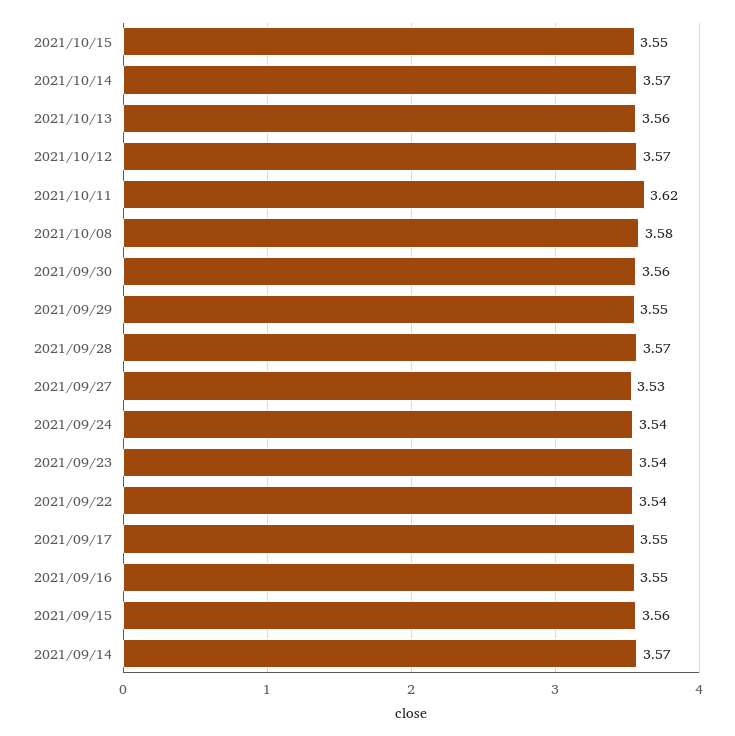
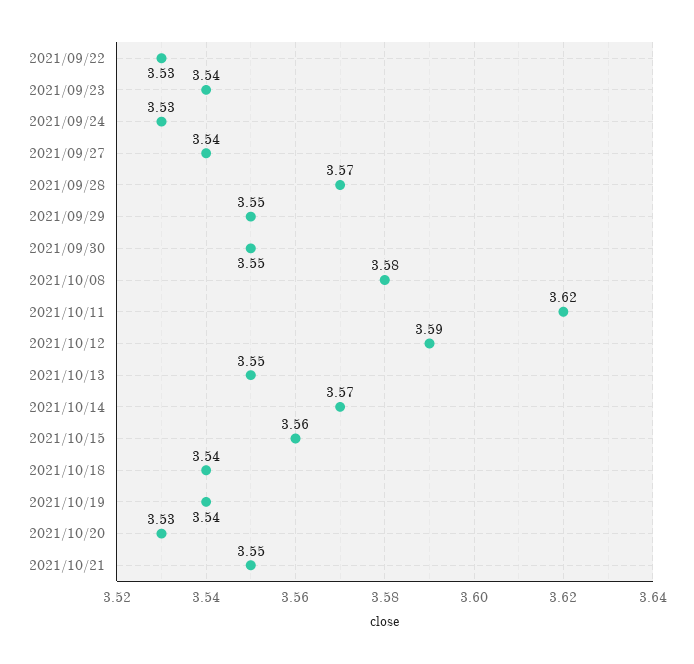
2021/10/15: 3.55 -> 3.56
2021/10/13: 3.56 -> 3.55
2021/10/12: 3.57 -> 3.59
2021/09/30: 3.56 -> 3.55
2021/09/27: 3.53 -> 3.54
2021/09/24: 3.54 -> 3.53
2021/09/22: 3.54 -> 3.53
2021/09/17: 3.55 -> none
2021/09/16: 3.55 -> none
2021/09/15: 3.56 -> none
2021/09/14: 3.57 -> none
2021/10/18: none -> 3.54
2021/10/19: none -> 3.54
2021/10/20: none -> 3.53
2021/10/21: none -> 3.55

